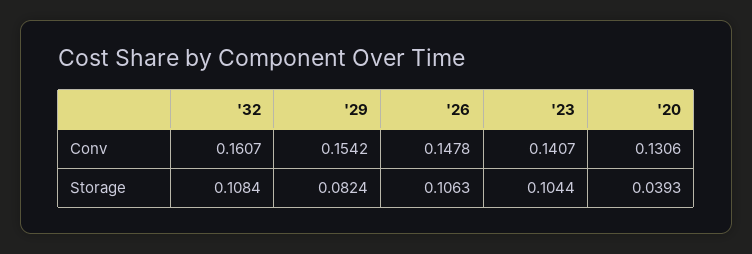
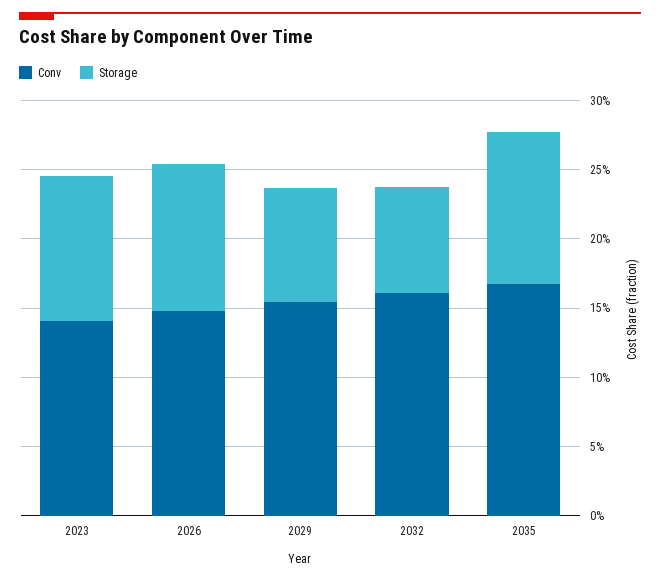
Conv, '20: 0.1306 -> none
Storage, '32: 0.1084 -> 0.08
Storage, '20: 0.0393 -> none
Conv, 2035: none -> 0.17
Storage, 2035: none -> 0.11

